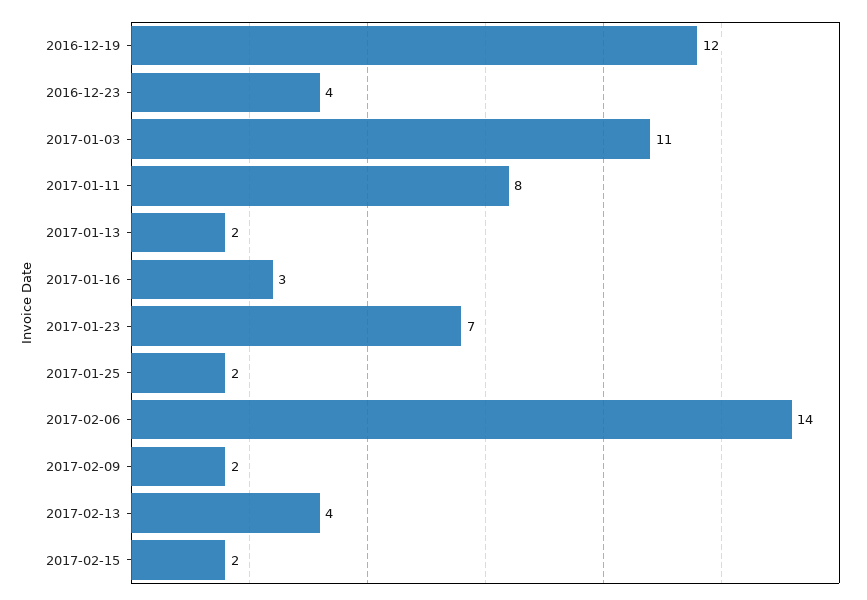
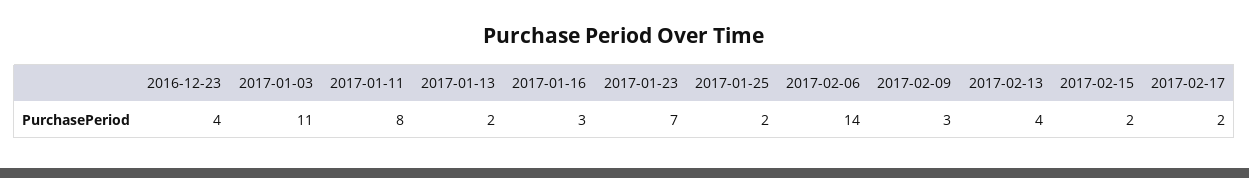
2016-12-19: 12 -> none
2017-02-09: 2 -> 3
2017-02-17: none -> 2

